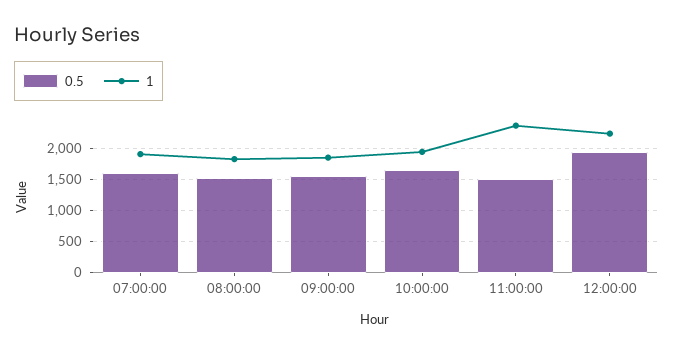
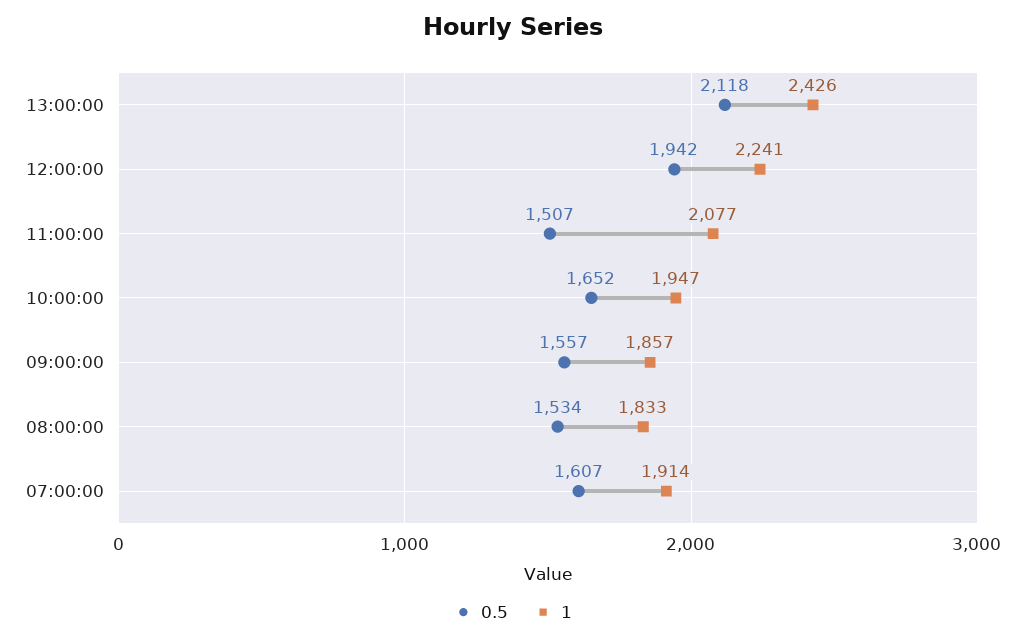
1, 11:00:00: 2400 -> 2077
0.5, 13:00:00: none -> 2118
1, 13:00:00: none -> 2426

